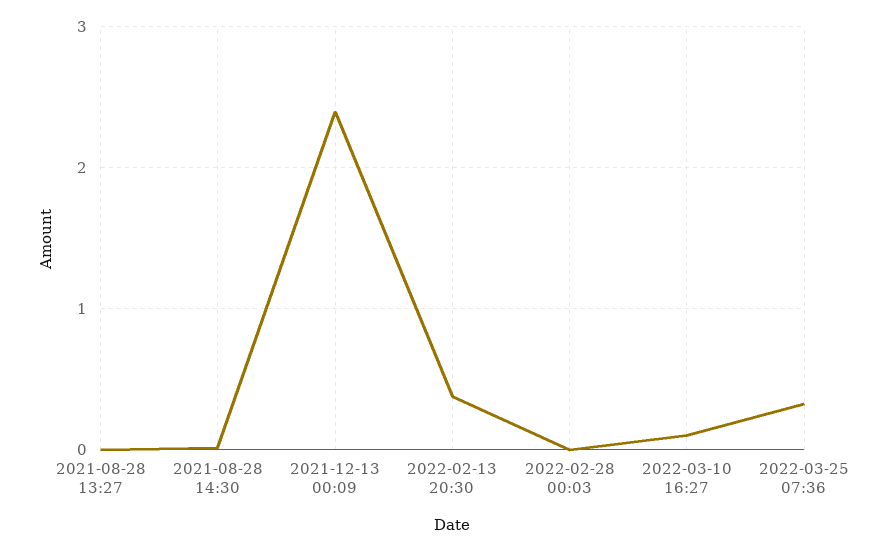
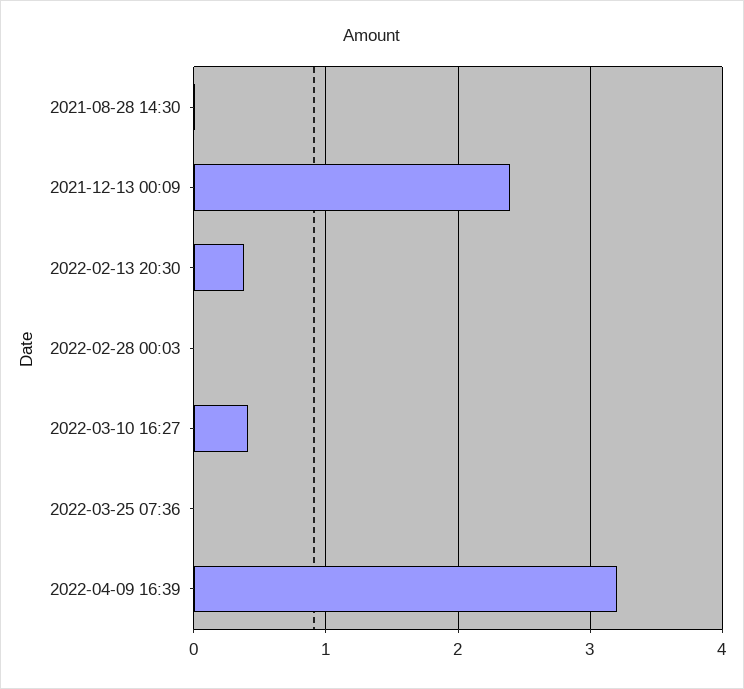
2021-08-28 13:27: 0 -> none
2022-03-10 16:27: 0.1 -> 0.4
2022-03-25 07:36: 0.3 -> 0
2022-04-09 16:39: none -> 3.2

